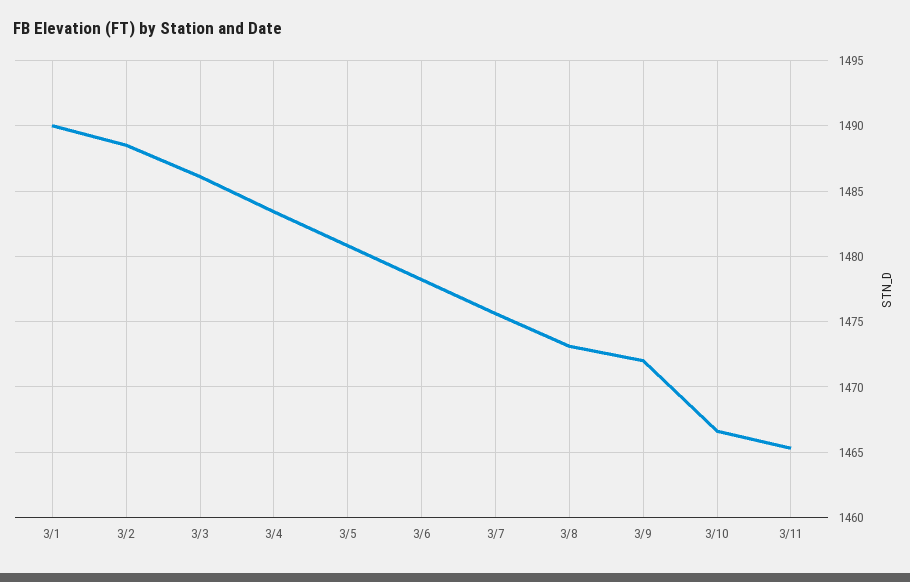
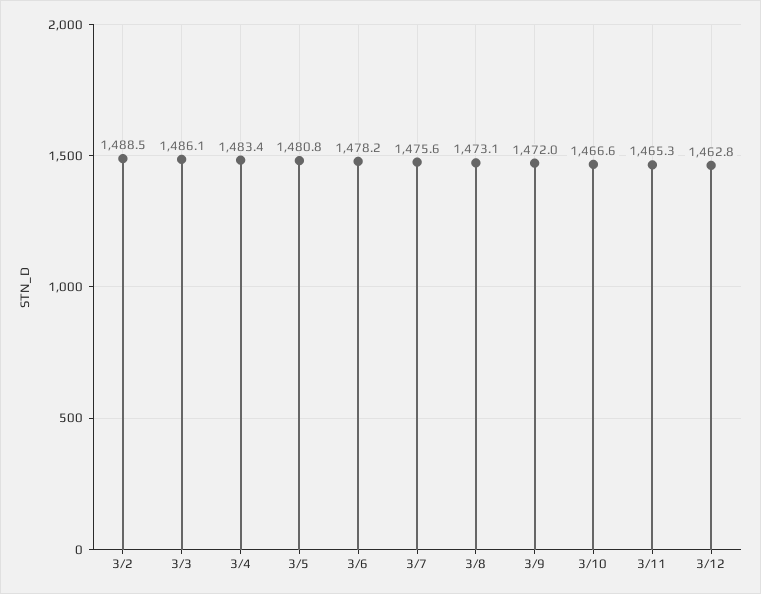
3/1: 1490 -> none
3/12: none -> 1462.8

